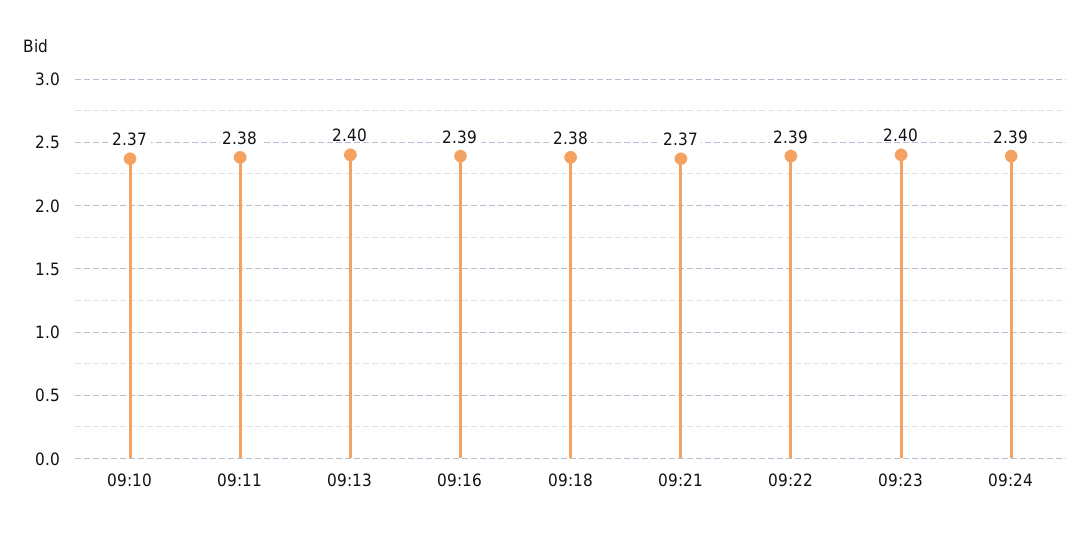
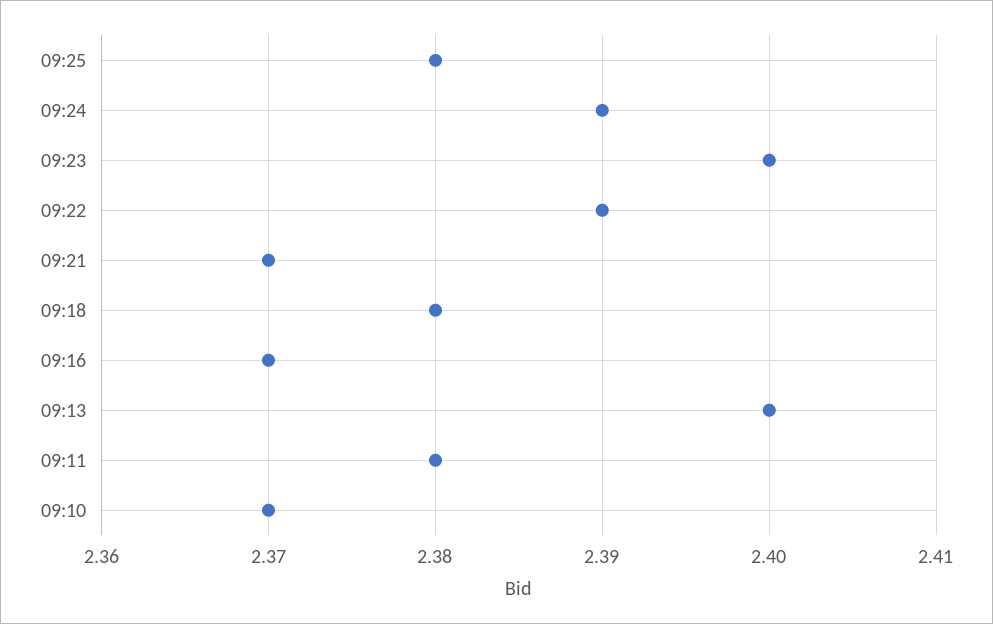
09:16: 2.39 -> 2.37
09:25: none -> 2.38

